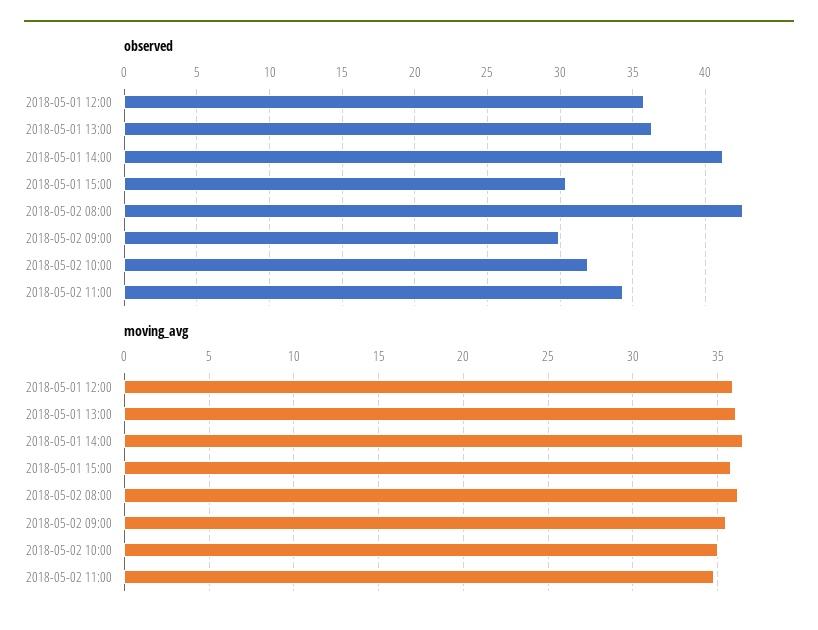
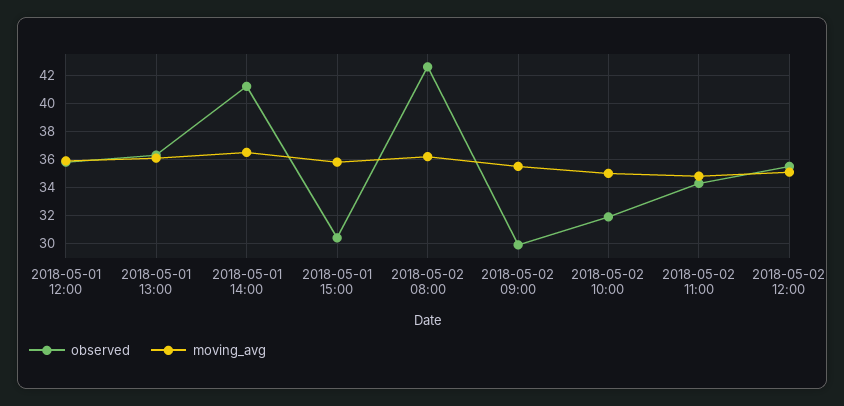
observed, 2018-05-02 12:00: none -> 35.5
moving_avg, 2018-05-02 12:00: none -> 35

